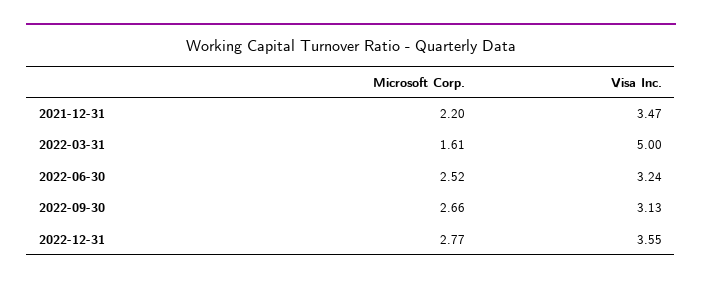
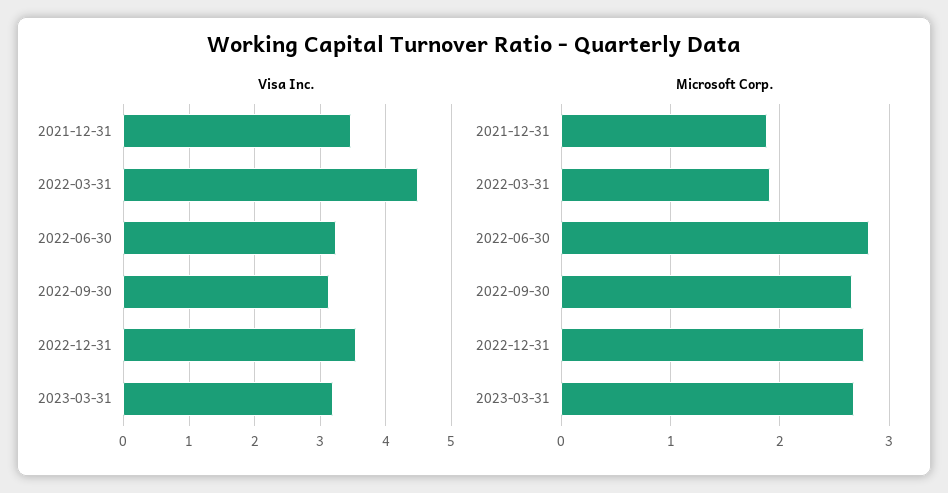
Microsoft Corp., 2021-12-31: 2.2 -> 1.9
Microsoft Corp., 2022-03-31: 1.61 -> 1.9
Visa Inc., 2022-03-31: 5 -> 4.5
Microsoft Corp., 2022-06-30: 2.52 -> 2.8
Visa Inc., 2023-03-31: none -> 3.2
Microsoft Corp., 2023-03-31: none -> 2.7

